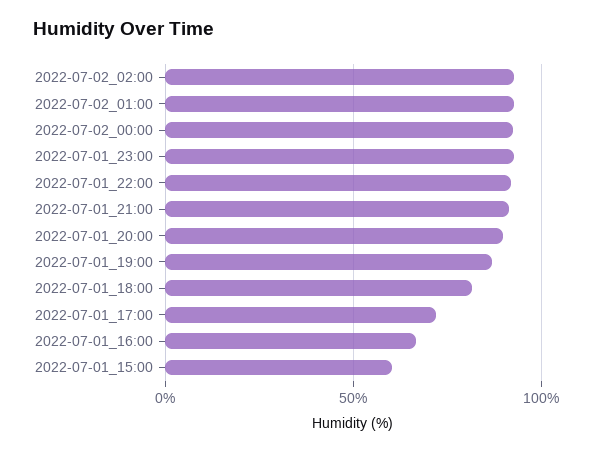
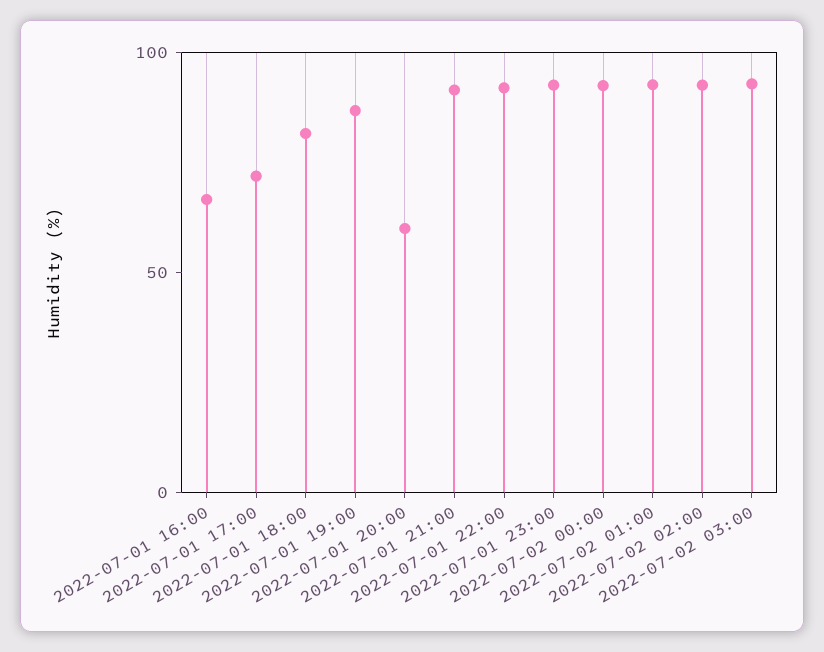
2022-07-01_20:00: 90 -> 60
2022-07-01_15:00: 60 -> none
2022-07-02 03:00: none -> 90

